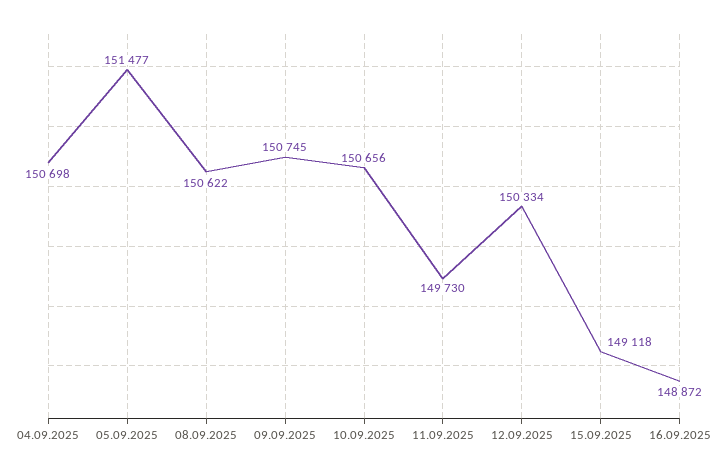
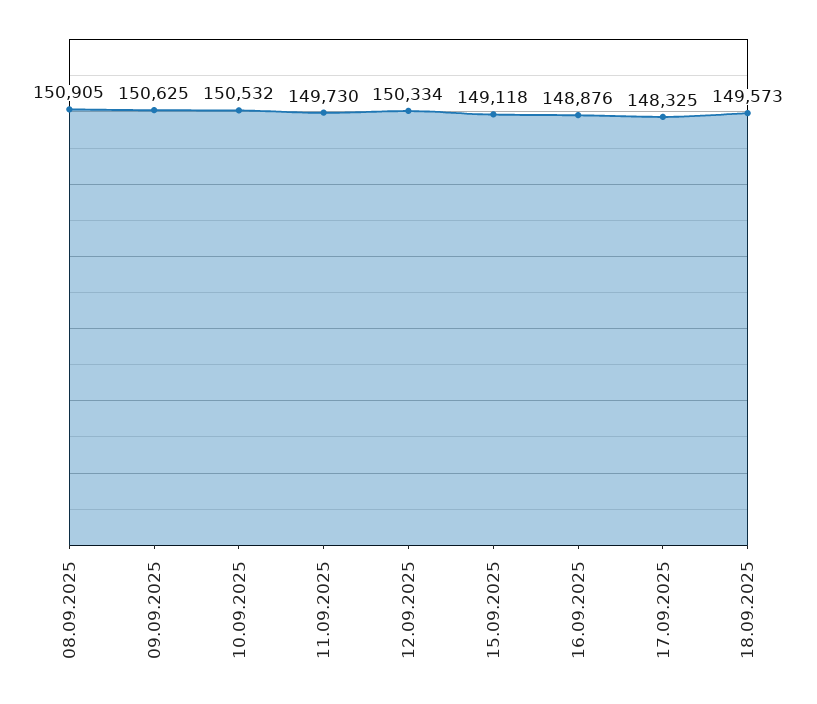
04.09.2025: 150698 -> none
05.09.2025: 151477 -> none
08.09.2025: 150622 -> 150905
09.09.2025: 150745 -> 150625
10.09.2025: 150656 -> 150532
16.09.2025: 148872 -> 148876
17.09.2025: none -> 148325
18.09.2025: none -> 149573

